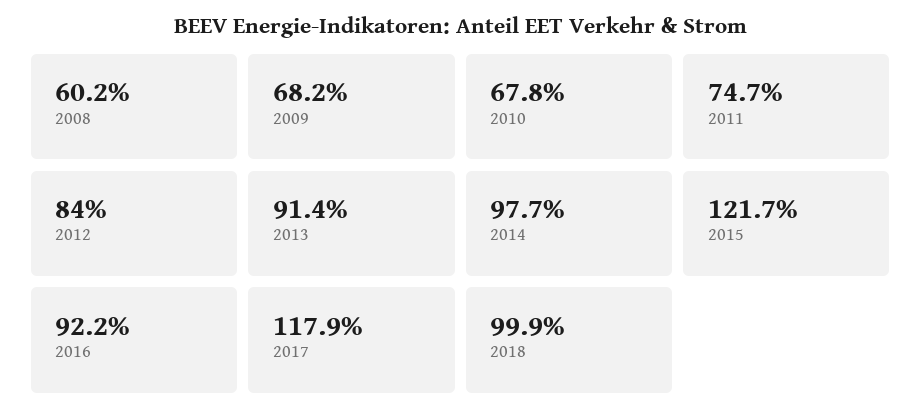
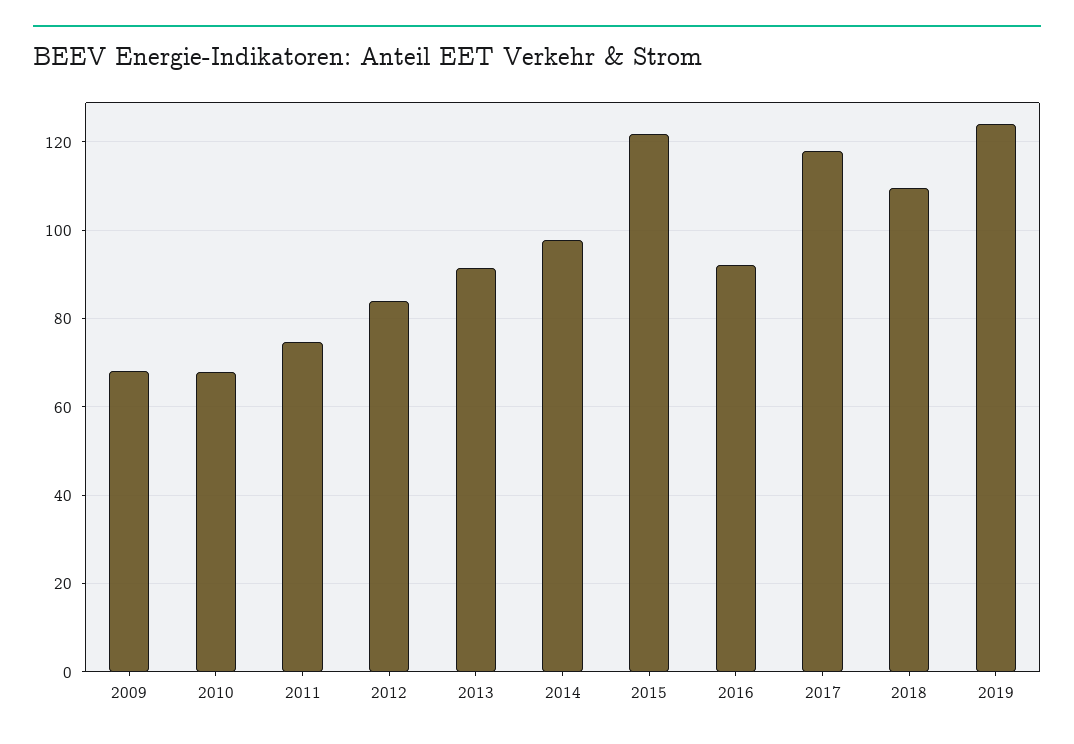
2008: 60.2 -> none
2018: 99.9 -> 110
2019: none -> 124

